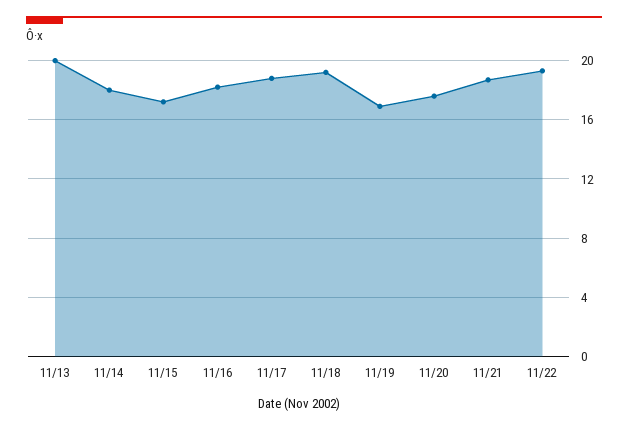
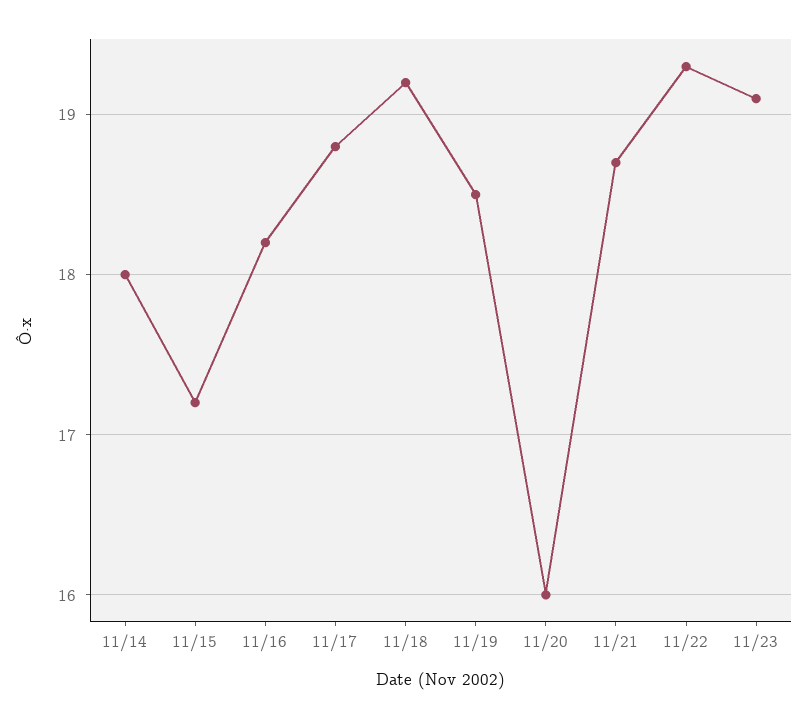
11/13: 20 -> none
11/19: 17 -> 18.5
11/20: 17.5 -> 16
11/23: none -> 19.1

